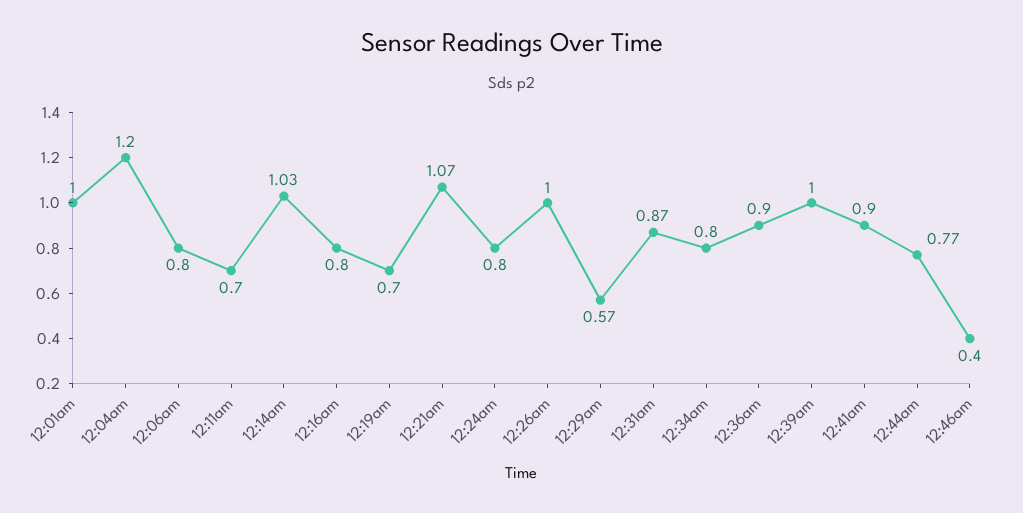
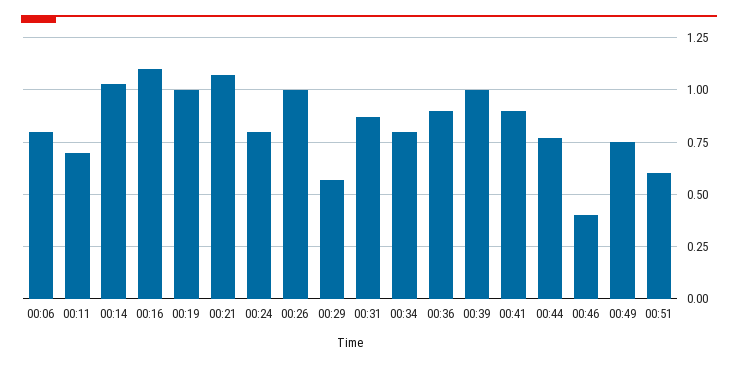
12:01am: 1 -> none
12:04am: 1.2 -> none
12:16am: 0.8 -> 1.1
12:19am: 0.7 -> 1
00:49: none -> 0.75
00:51: none -> 0.6

